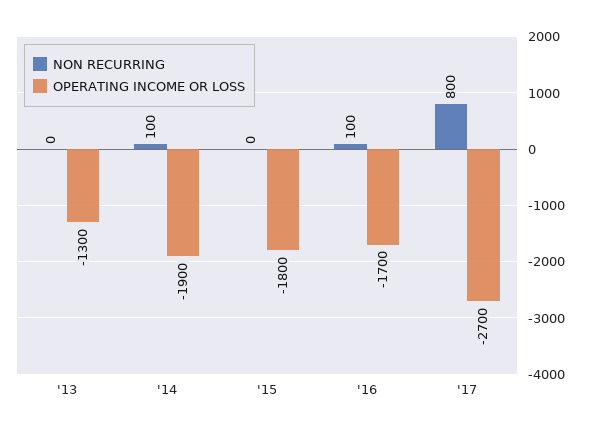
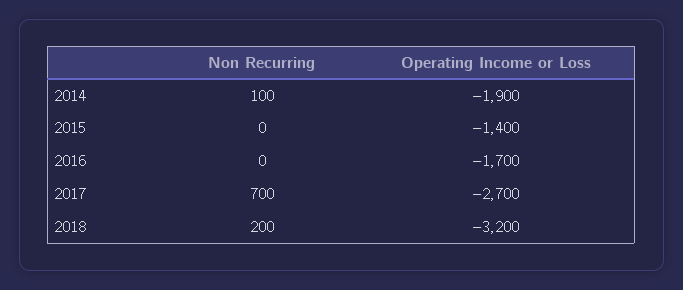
NON RECURRING, '13: 0 -> none
OPERATING INCOME OR LOSS, '13: -1300 -> none
OPERATING INCOME OR LOSS, '15: -1800 -> -1400
NON RECURRING, '16: 100 -> 0
NON RECURRING, '17: 800 -> 700
NON RECURRING, 2018: none -> 200
OPERATING INCOME OR LOSS, 2018: none -> -3200

